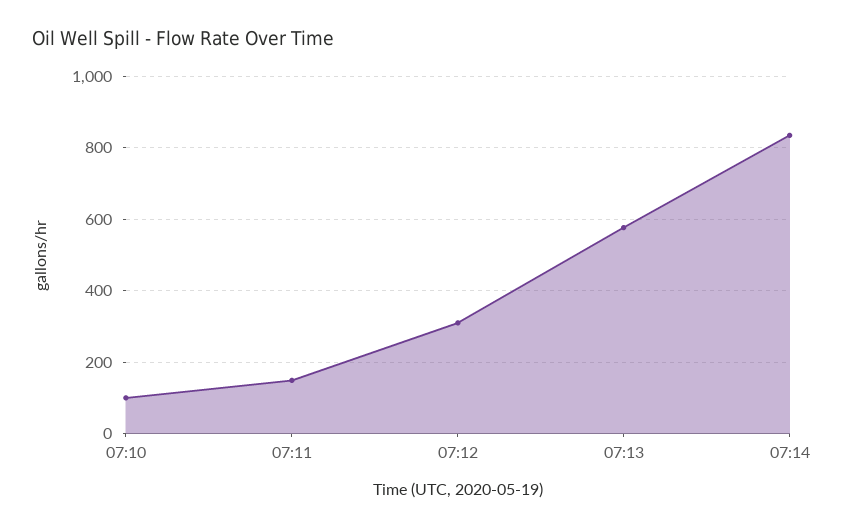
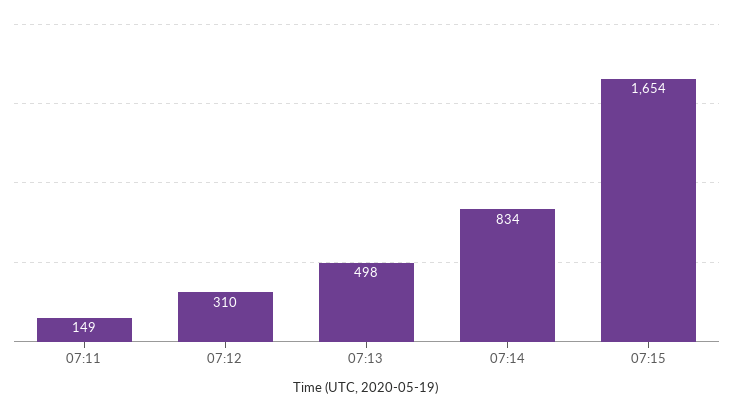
07:10: 100 -> none
07:13: 580 -> 498
07:15: none -> 1654

